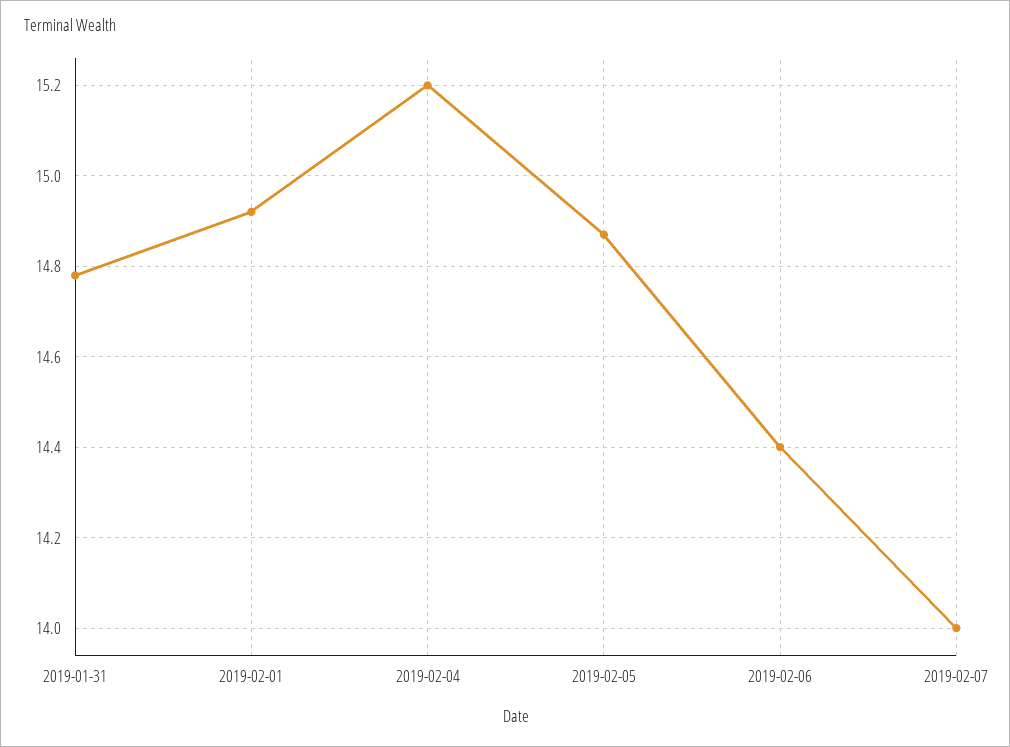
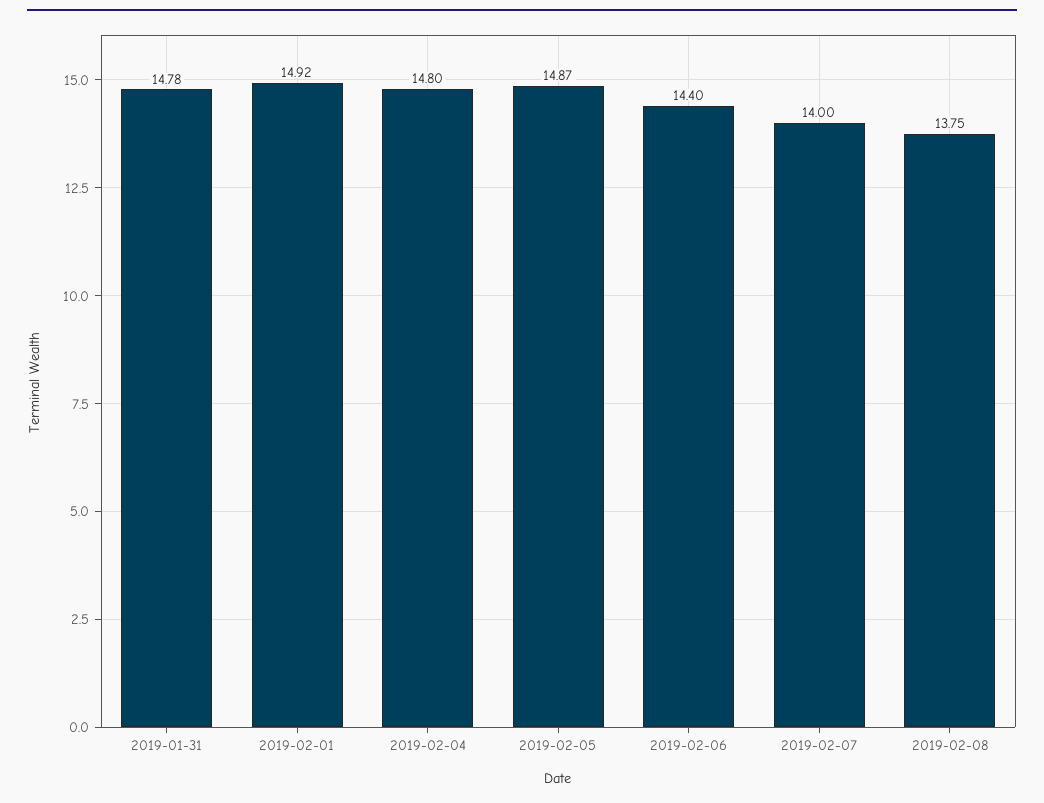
2019-02-04: 15.2 -> 14.8
2019-02-08: none -> 13.75

